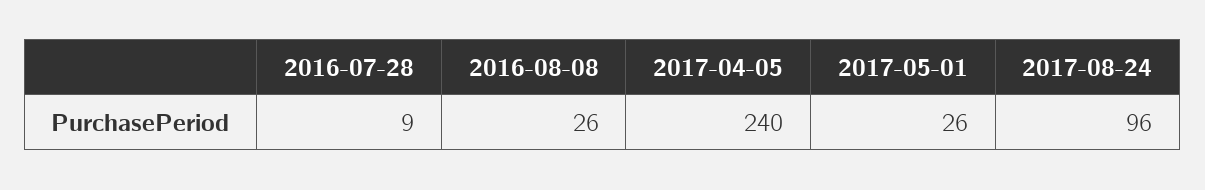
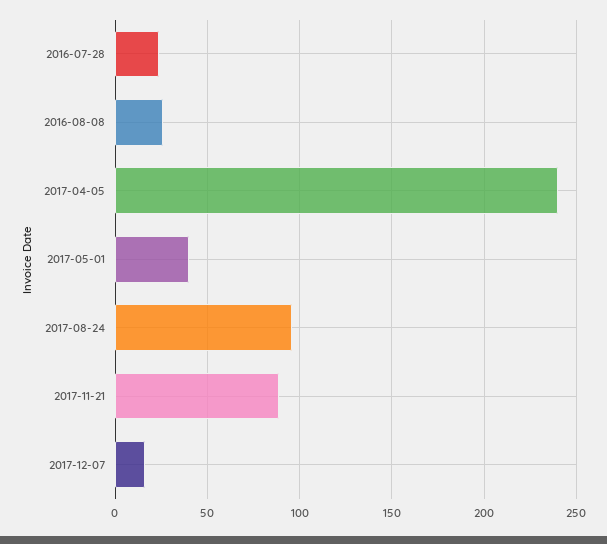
2016-07-28: 9 -> 25
2017-05-01: 26 -> 40
2017-11-21: none -> 90
2017-12-07: none -> 15

